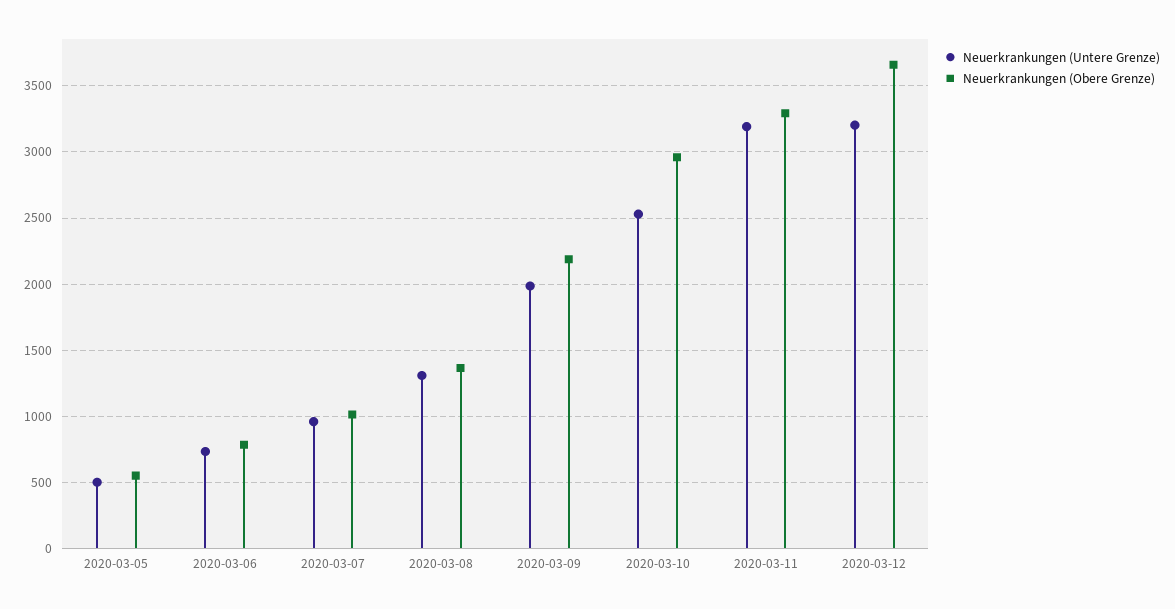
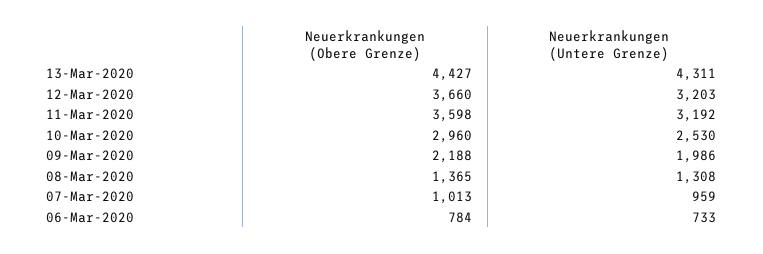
Neuerkrankungen (Untere Grenze), 2020-03-05: 500 -> none
Neuerkrankungen (Obere Grenze), 2020-03-05: 550 -> none
Neuerkrankungen (Obere Grenze), 2020-03-11: 3300 -> 3598
Neuerkrankungen (Obere Grenze), 13-Mar-2020: none -> 4427
Neuerkrankungen (Untere Grenze), 13-Mar-2020: none -> 4311

